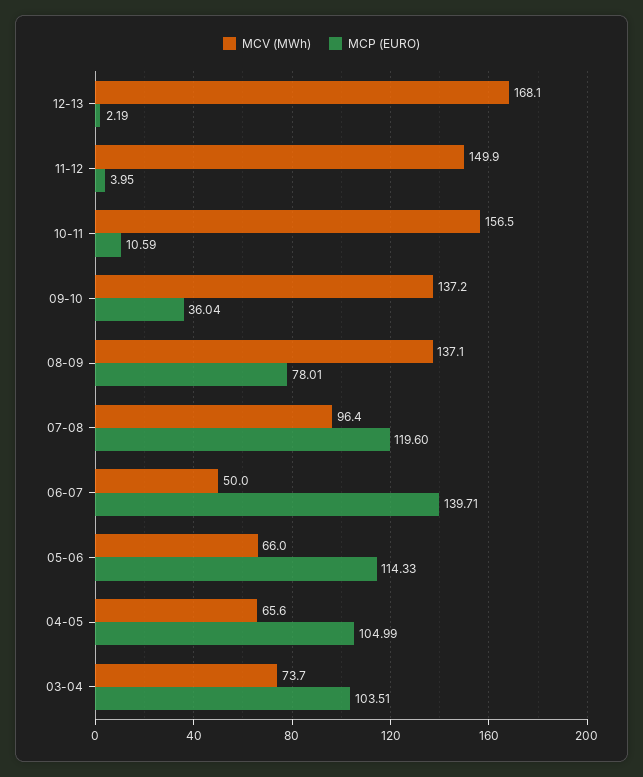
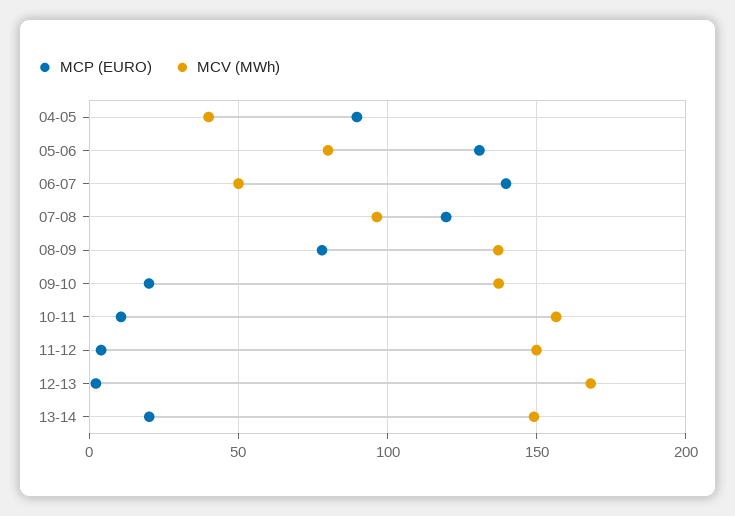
MCP (EURO), 09-10: 36.04 -> 20
MCV (MWh), 05-06: 66 -> 80
MCP (EURO), 05-06: 114.33 -> 130
MCV (MWh), 04-05: 65.6 -> 40
MCP (EURO), 04-05: 104.99 -> 90
MCV (MWh), 03-04: 73.7 -> none
MCP (EURO), 03-04: 103.51 -> none
MCP (EURO), 13-14: none -> 20
MCV (MWh), 13-14: none -> 150

